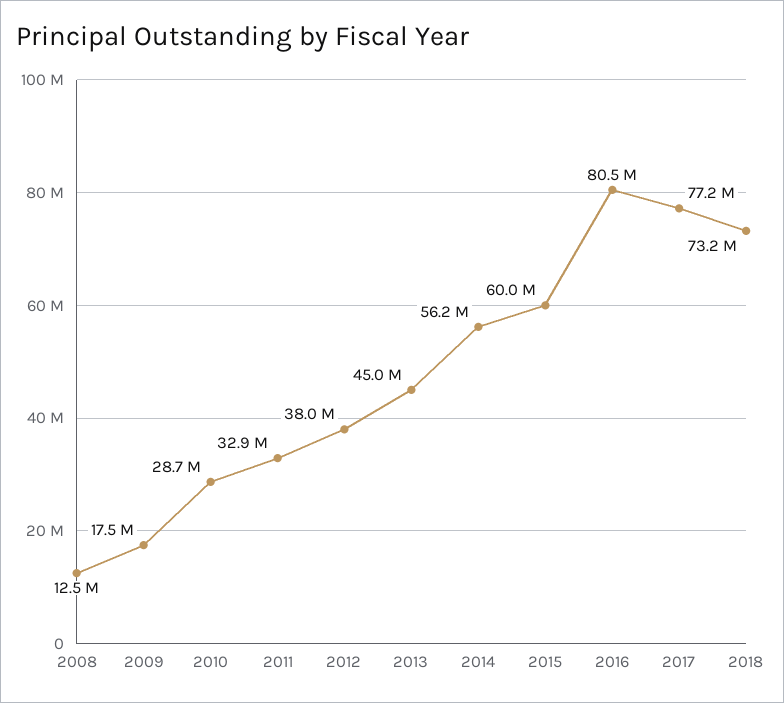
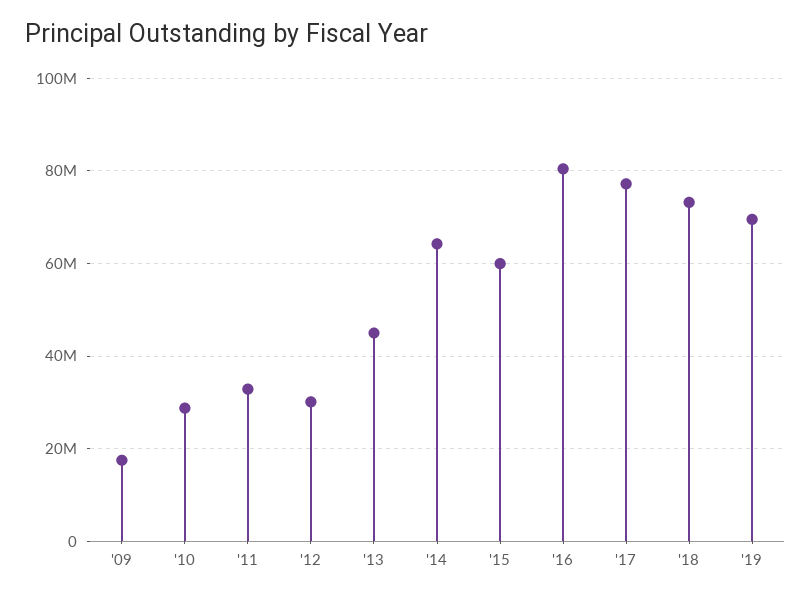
2008: 12500000 -> none
2012: 38000000 -> 30000000
2014: 56200000 -> 64000000
'19: none -> 70000000

